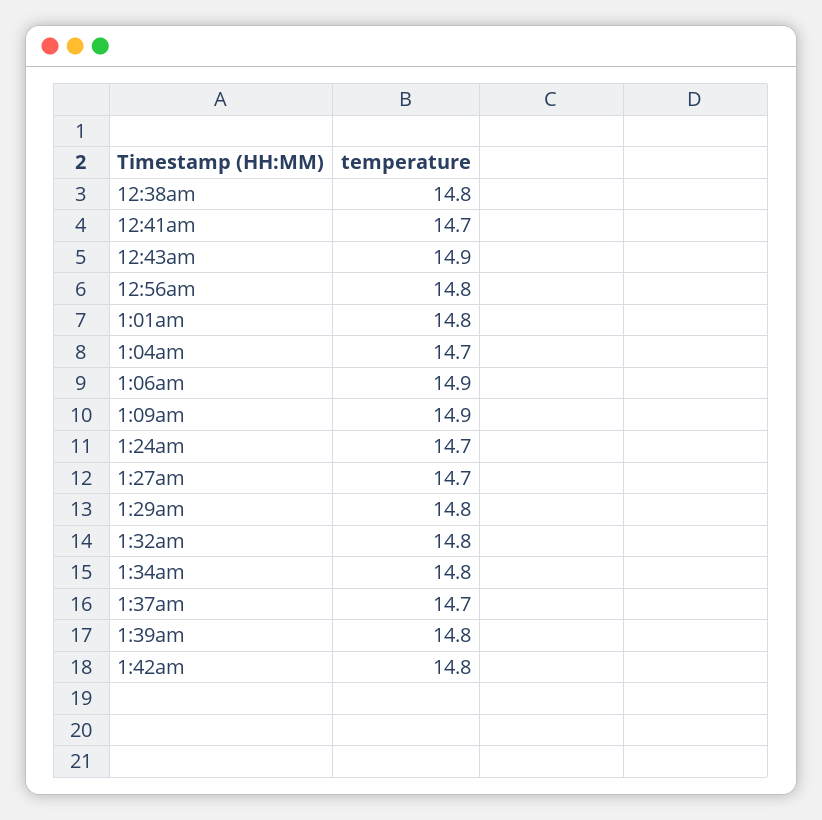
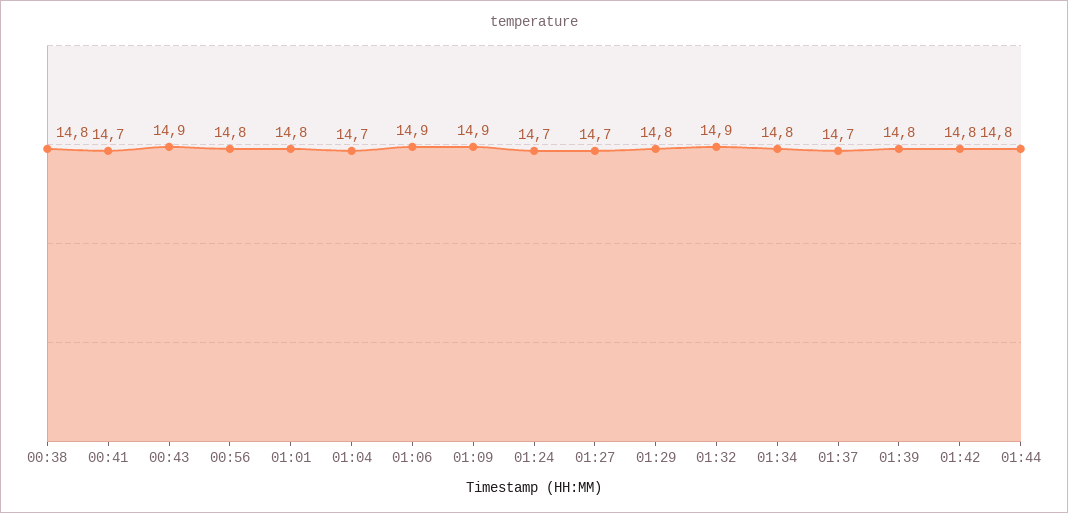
1:32am: 14.8 -> 14.9
01:44: none -> 14.8

